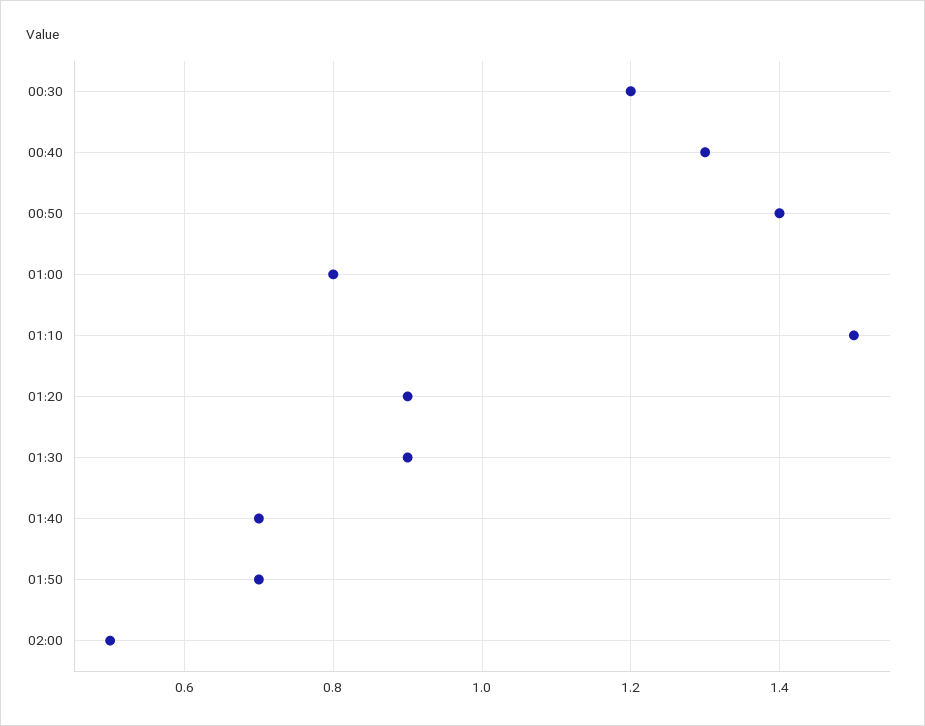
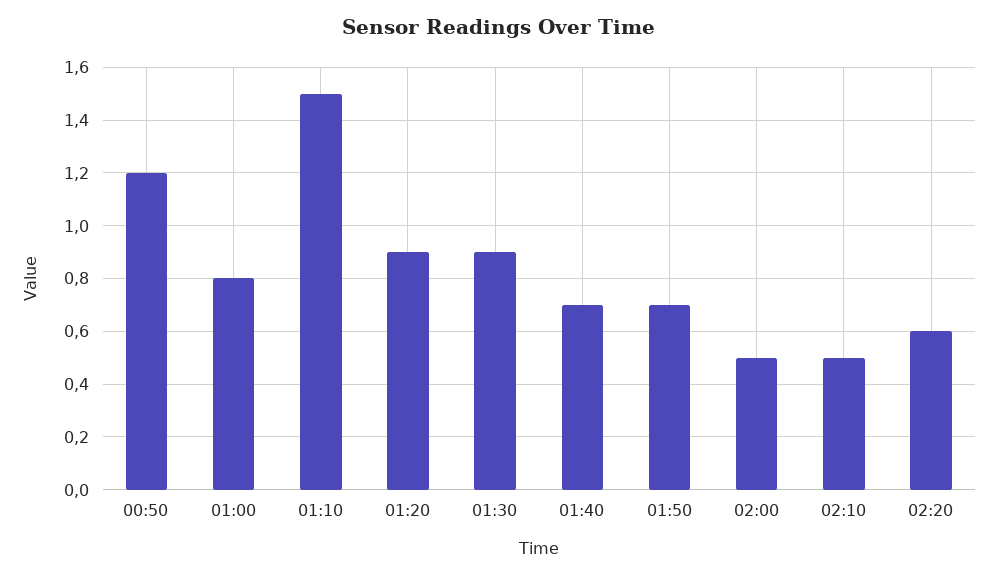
00:30: 1.2 -> none
00:40: 1.3 -> none
00:50: 1.4 -> 1.2
02:10: none -> 0.5
02:20: none -> 0.6

